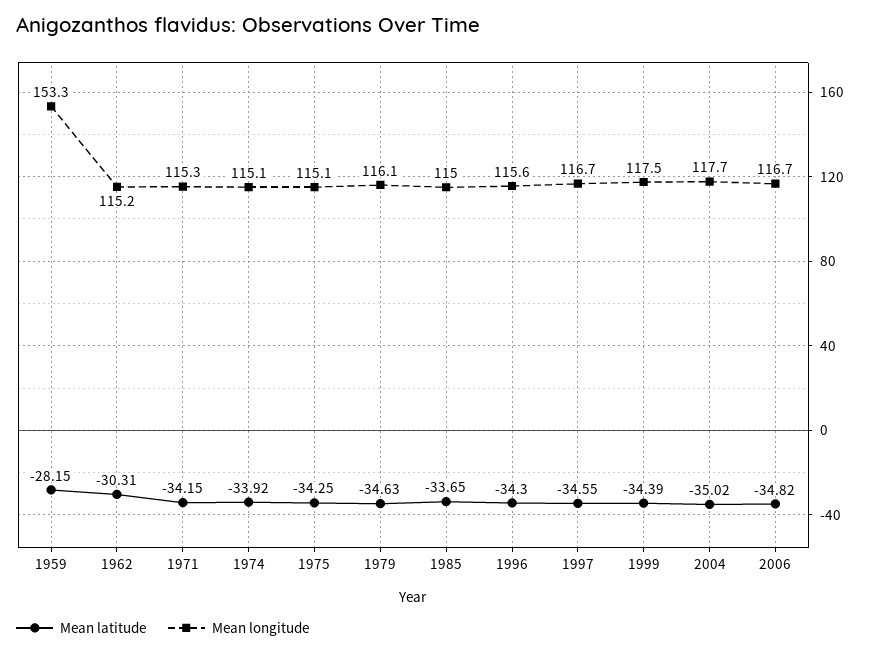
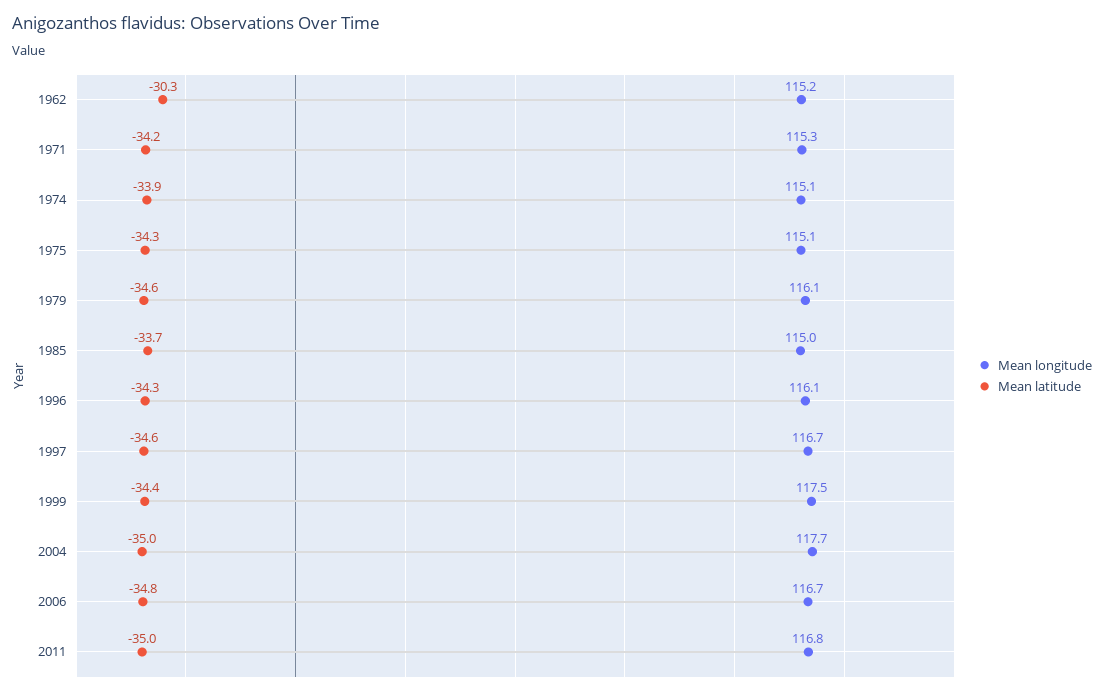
Mean latitude, 1959: -28.15 -> none
Mean longitude, 1959: 153.3 -> none
Mean longitude, 1996: 115.6 -> 116.1
Mean longitude, 2011: none -> 116.8
Mean latitude, 2011: none -> -35

